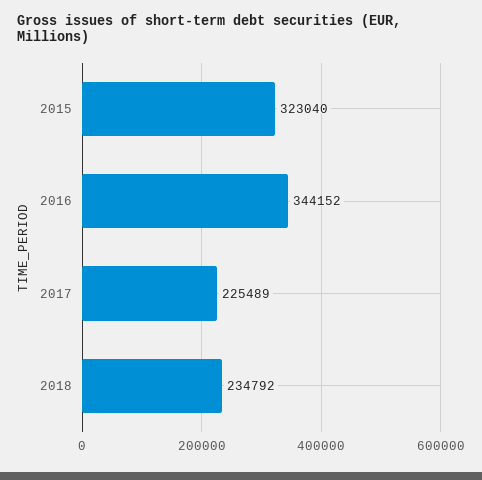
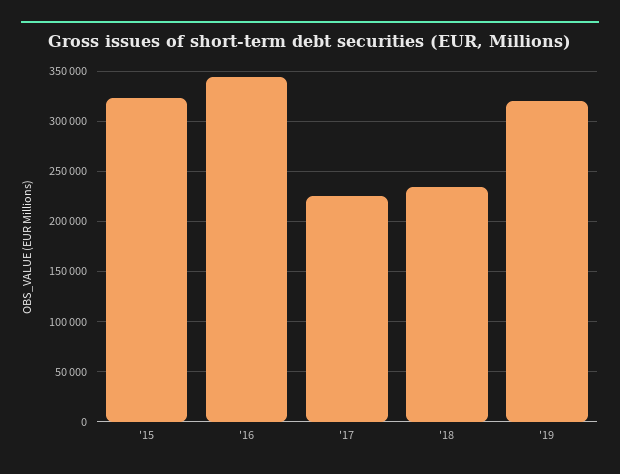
'19: none -> 320000

